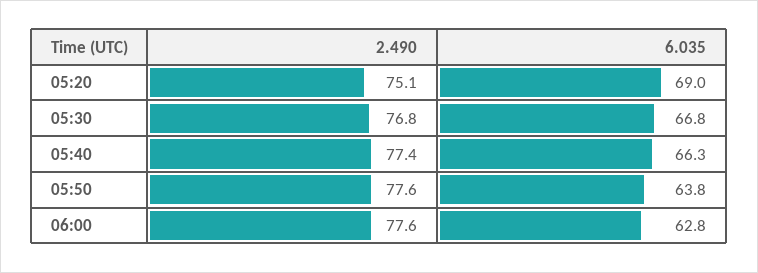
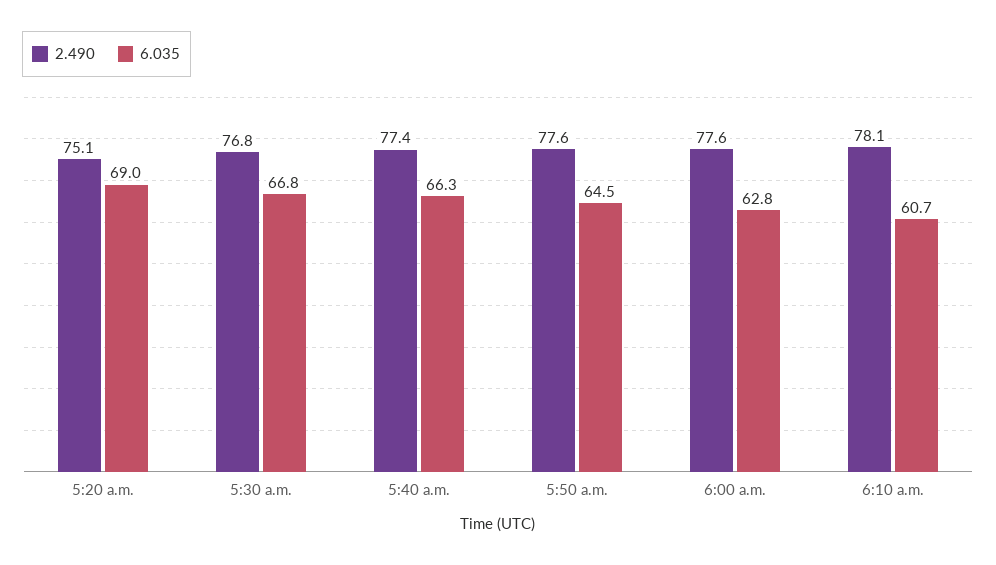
6.035, 05:50: 63.8 -> 64.5
2.490, 6:10 a.m.: none -> 78.1
6.035, 6:10 a.m.: none -> 60.7

